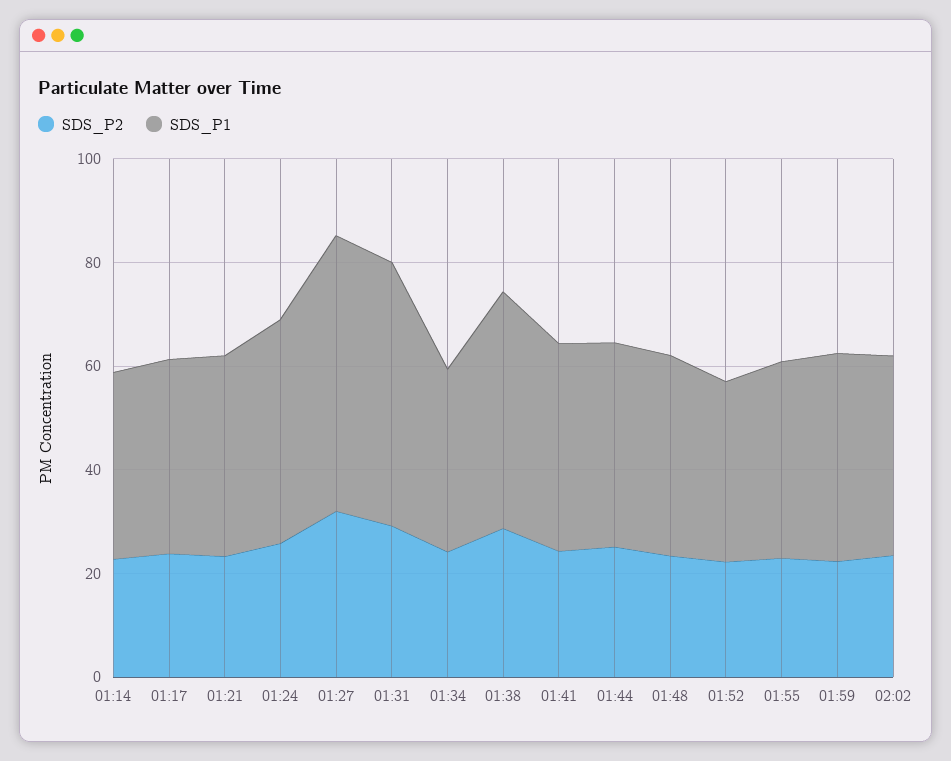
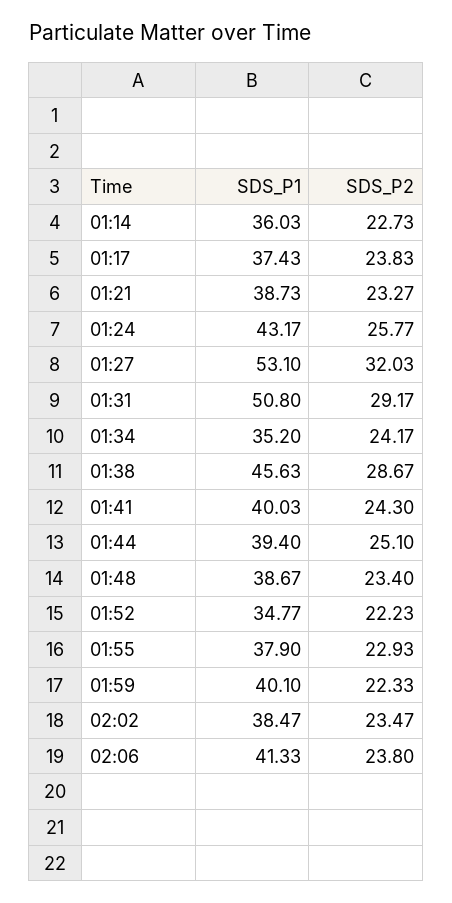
SDS_P1, 02:06: none -> 41.33
SDS_P2, 02:06: none -> 23.8

